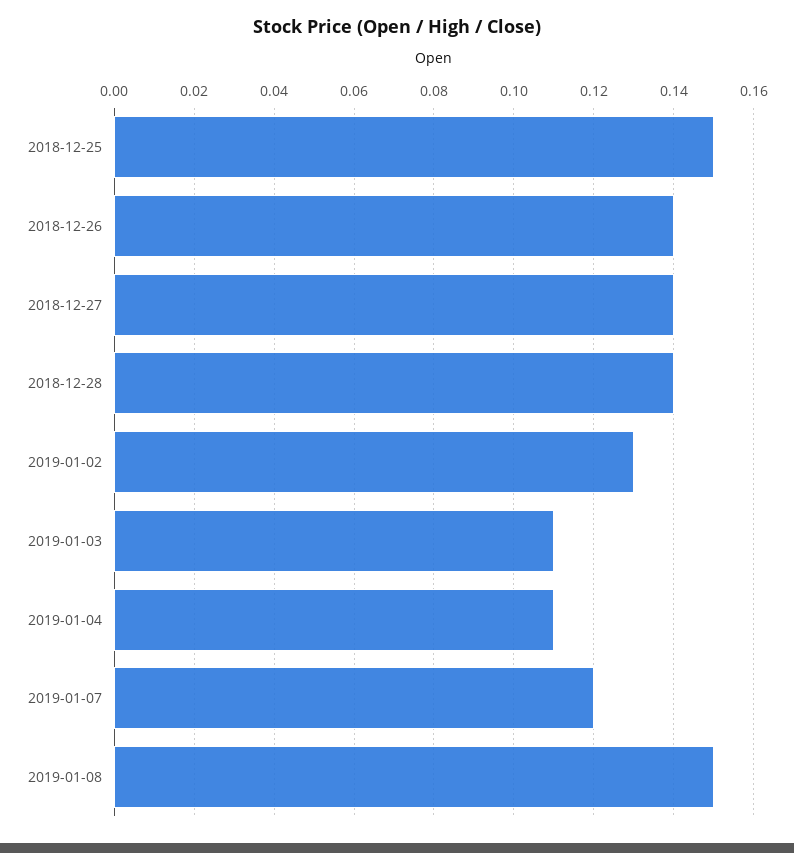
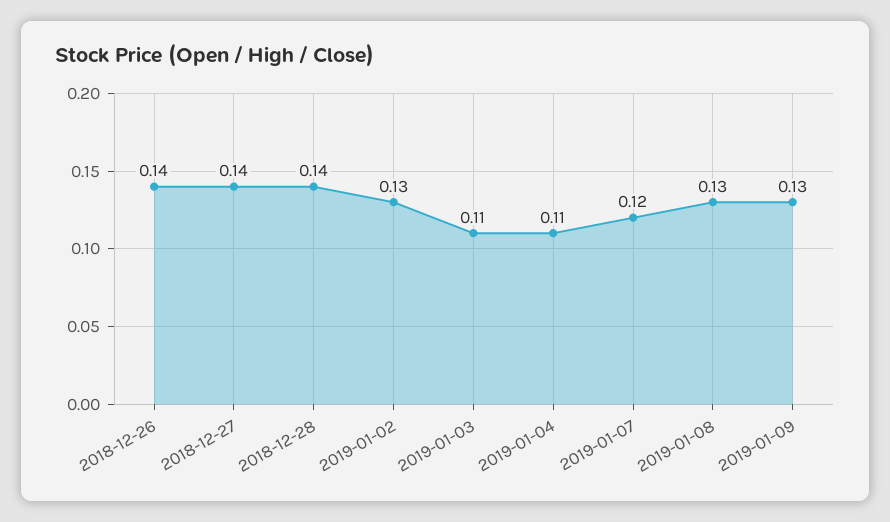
2018-12-25: 0.15 -> none
2019-01-08: 0.15 -> 0.13
2019-01-09: none -> 0.13

